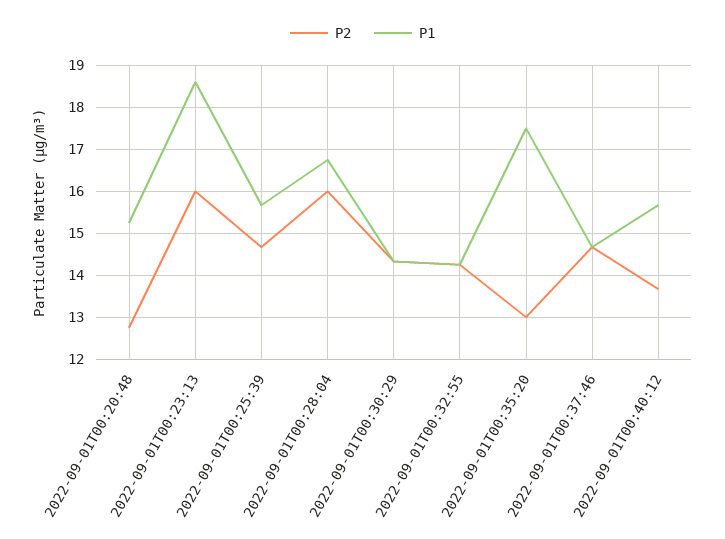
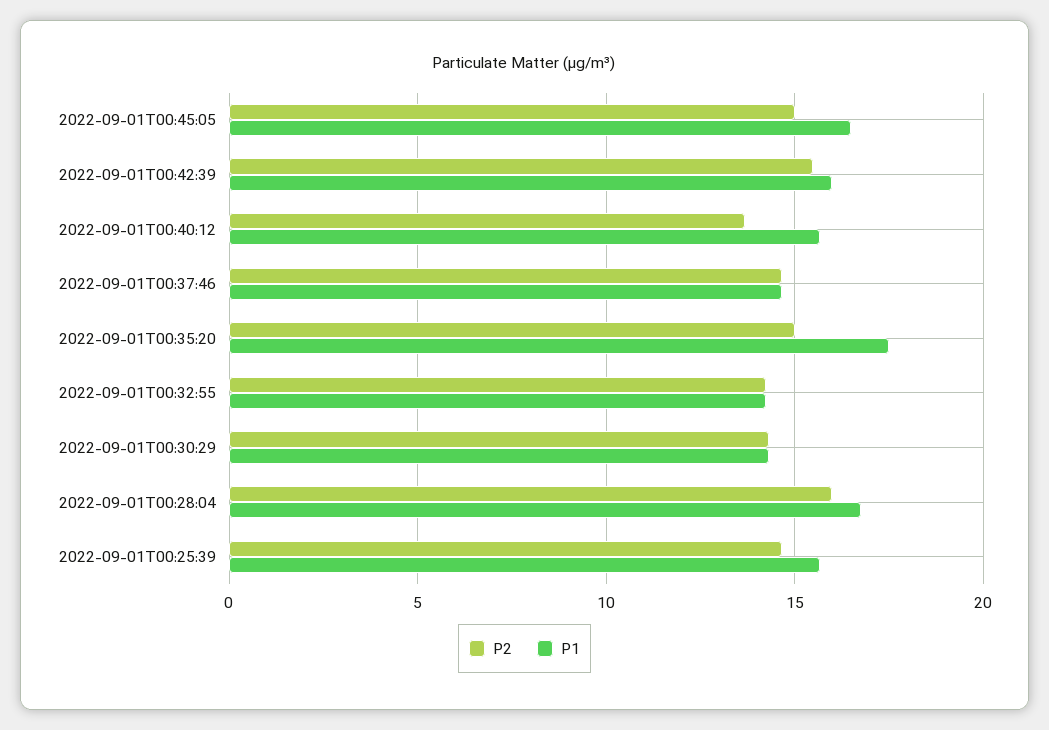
P2, 2022-09-01T00:20:48: 12.8 -> none
P1, 2022-09-01T00:20:48: 15.2 -> none
P2, 2022-09-01T00:23:13: 16 -> none
P1, 2022-09-01T00:23:13: 18.6 -> none
P2, 2022-09-01T00:35:20: 13 -> 15
P2, 2022-09-01T00:45:05: none -> 15
P1, 2022-09-01T00:45:05: none -> 16.5
P2, 2022-09-01T00:42:39: none -> 15.5
P1, 2022-09-01T00:42:39: none -> 16

